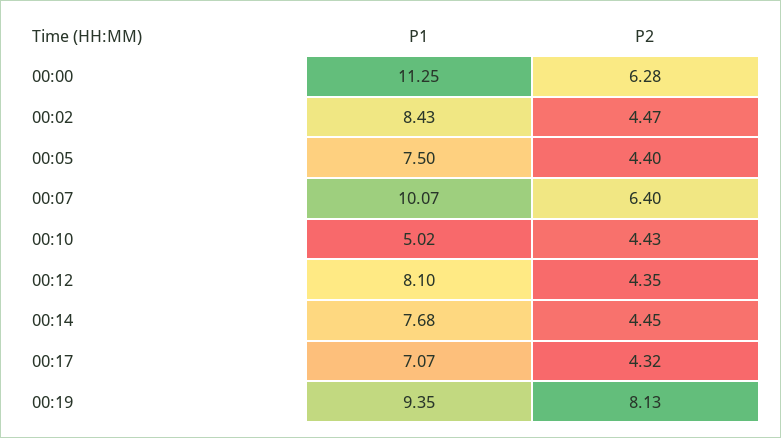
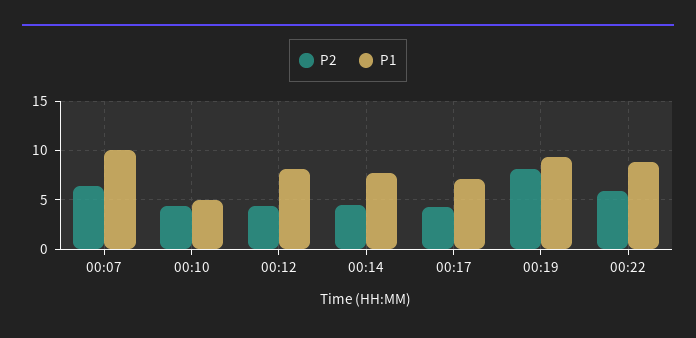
P1, 00:00: 11.25 -> none
P2, 00:00: 6.28 -> none
P1, 00:02: 8.43 -> none
P2, 00:02: 4.47 -> none
P1, 00:05: 7.5 -> none
P2, 00:05: 4.4 -> none
P2, 00:22: none -> 6
P1, 00:22: none -> 9

